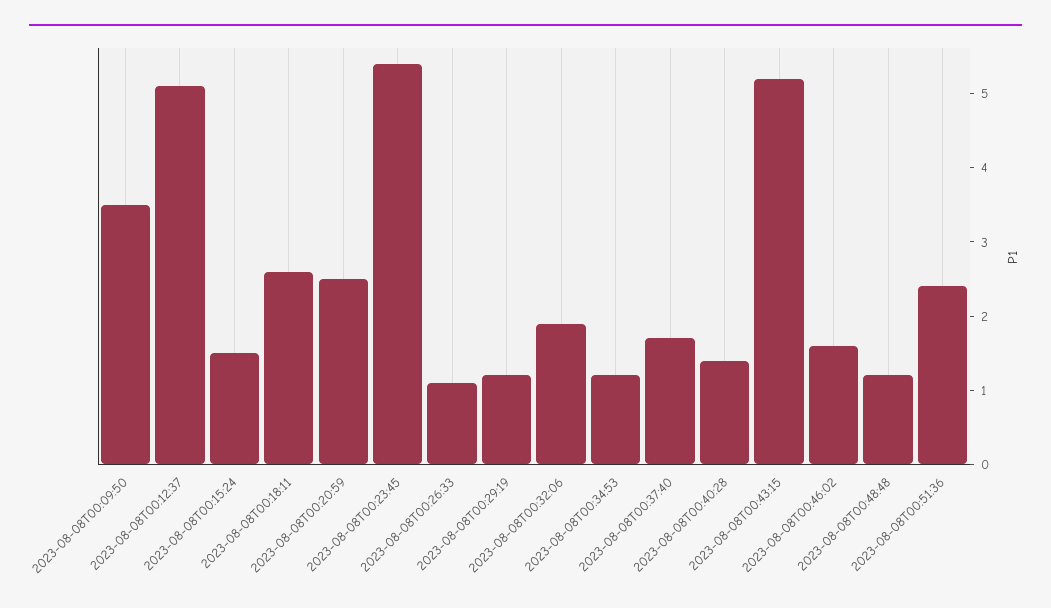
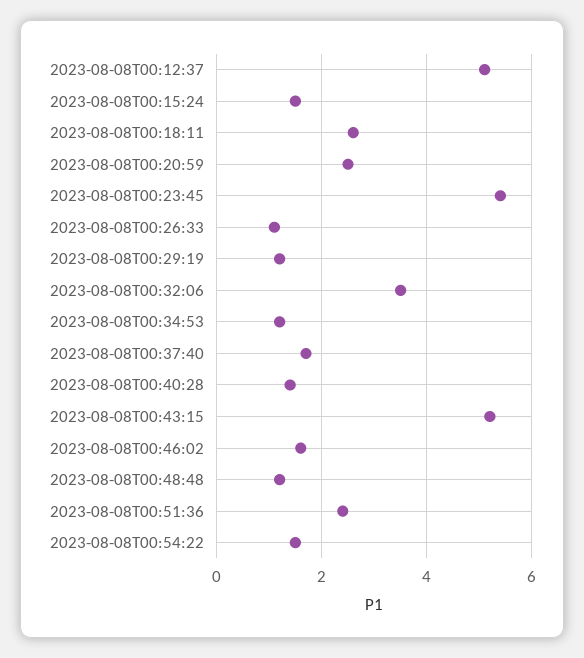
2023-08-08T00:09:50: 3.5 -> none
2023-08-08T00:32:06: 2 -> 3.5
2023-08-08T00:54:22: none -> 1.5

